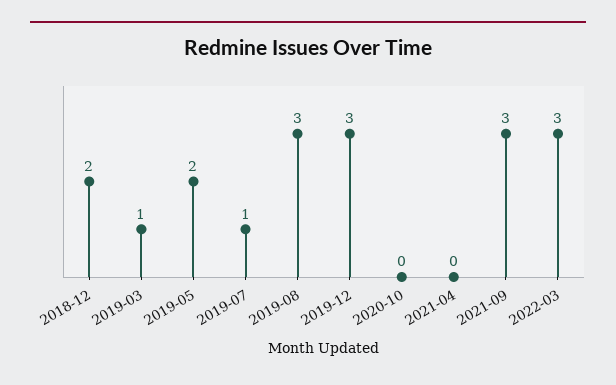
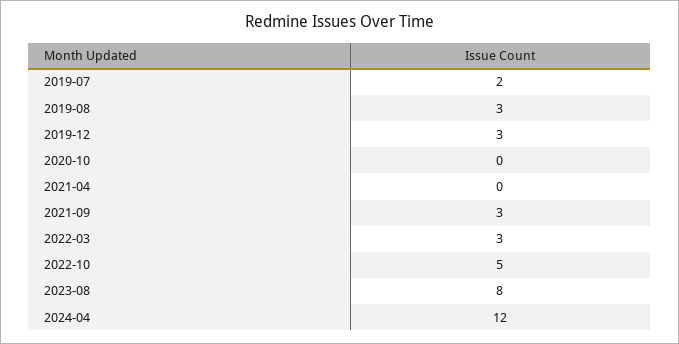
2018-12: 2 -> none
2019-03: 1 -> none
2019-05: 2 -> none
2019-07: 1 -> 2
2022-10: none -> 5
2023-08: none -> 8
2024-04: none -> 12

